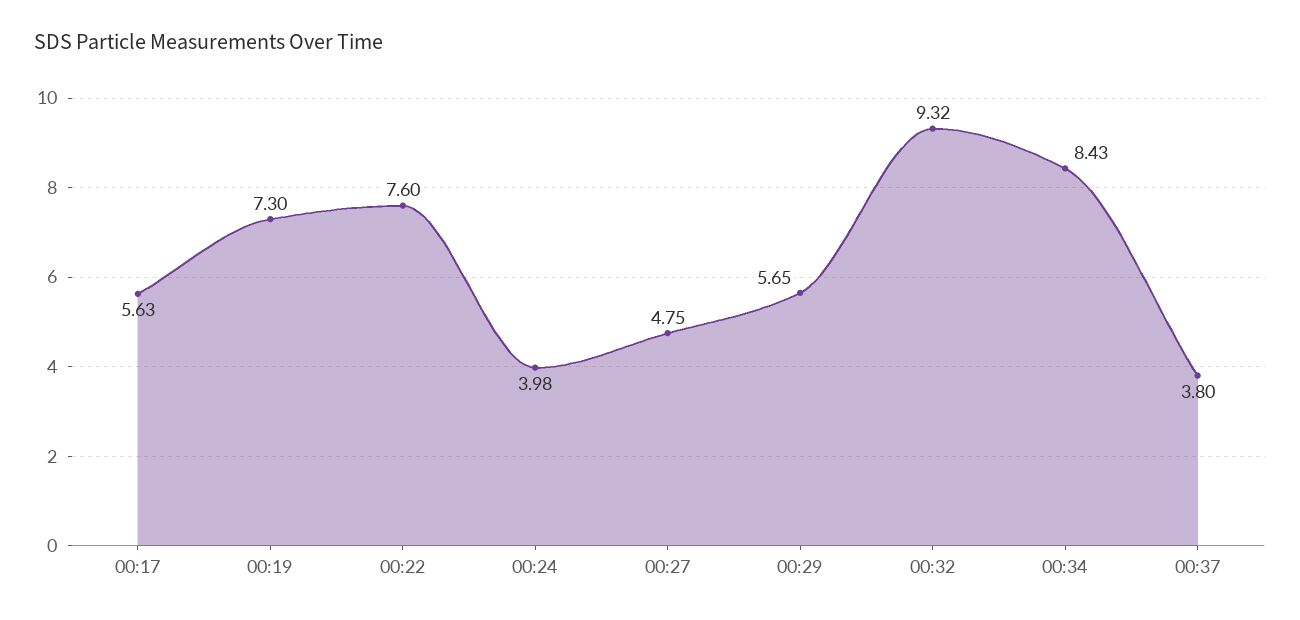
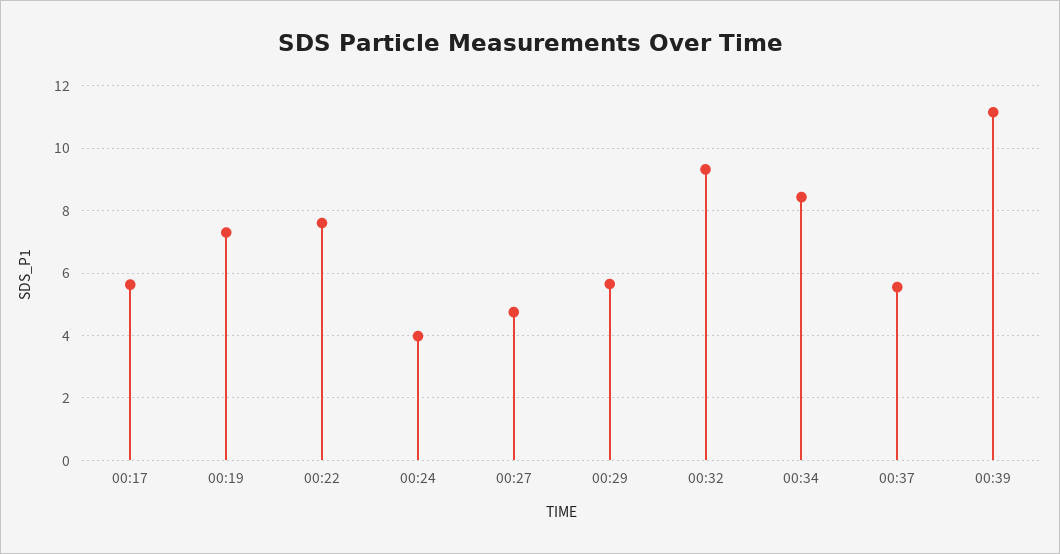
00:37: 3.8 -> 5.6
00:39: none -> 11.2

